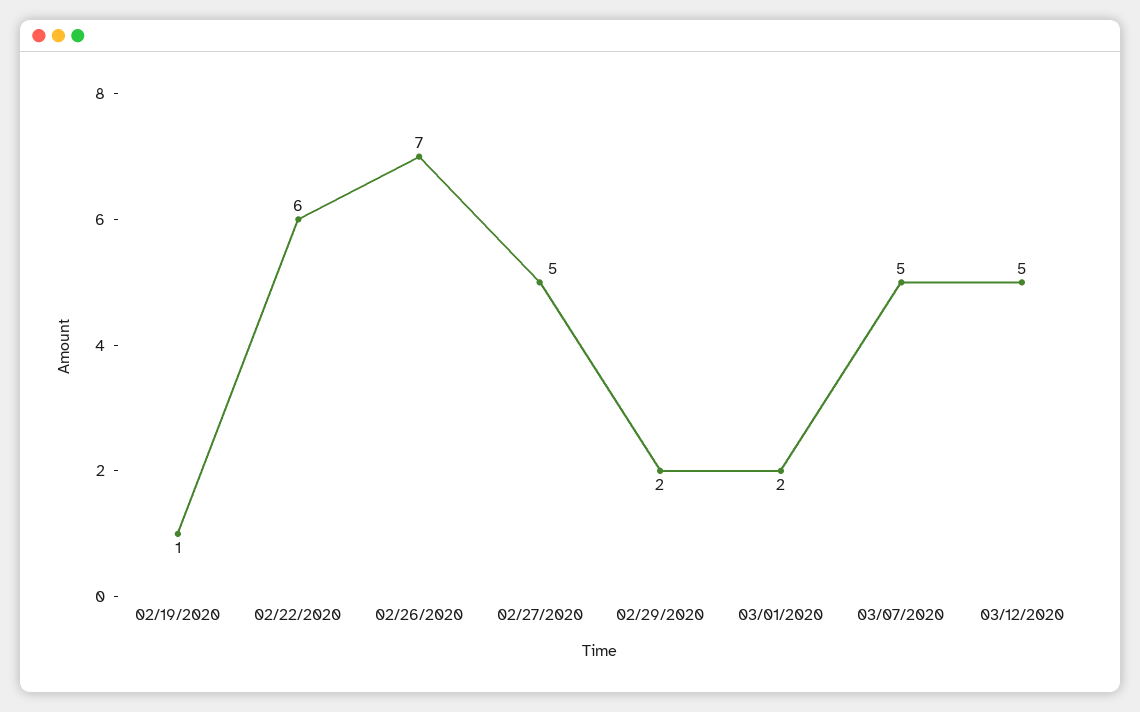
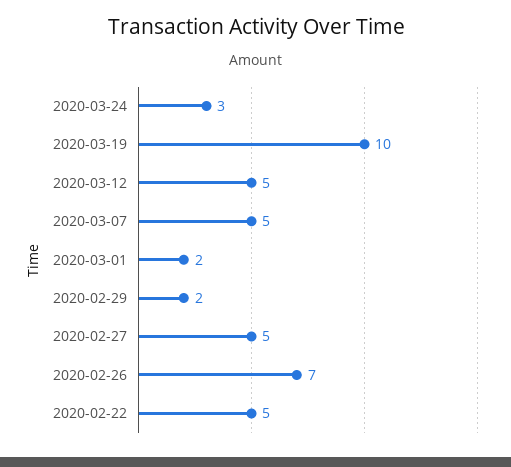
02/19/2020: 1 -> none
02/22/2020: 6 -> 5
2020-03-24: none -> 3
2020-03-19: none -> 10

